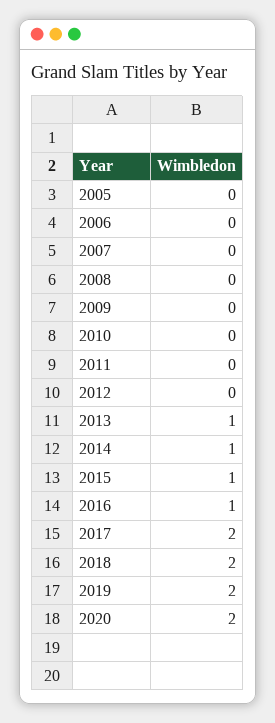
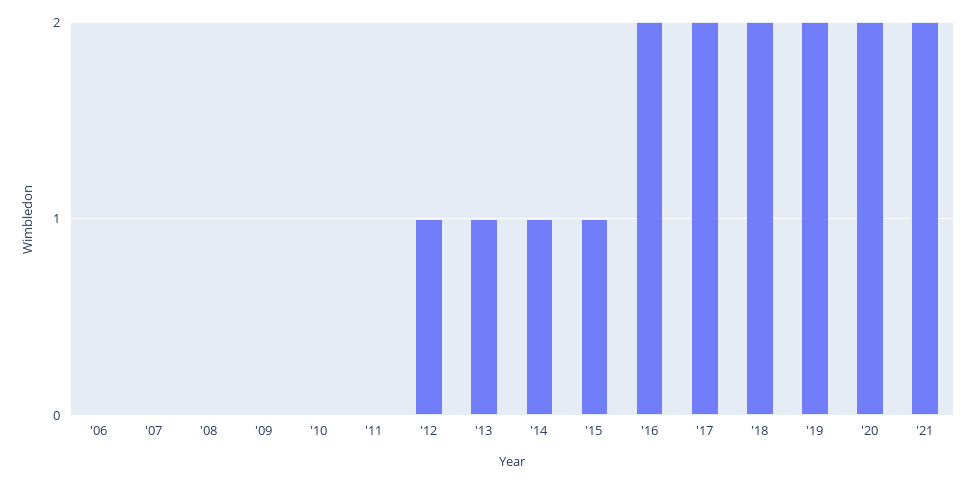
2005: 0 -> none
2012: 0 -> 1
2016: 1 -> 2
'21: none -> 2

